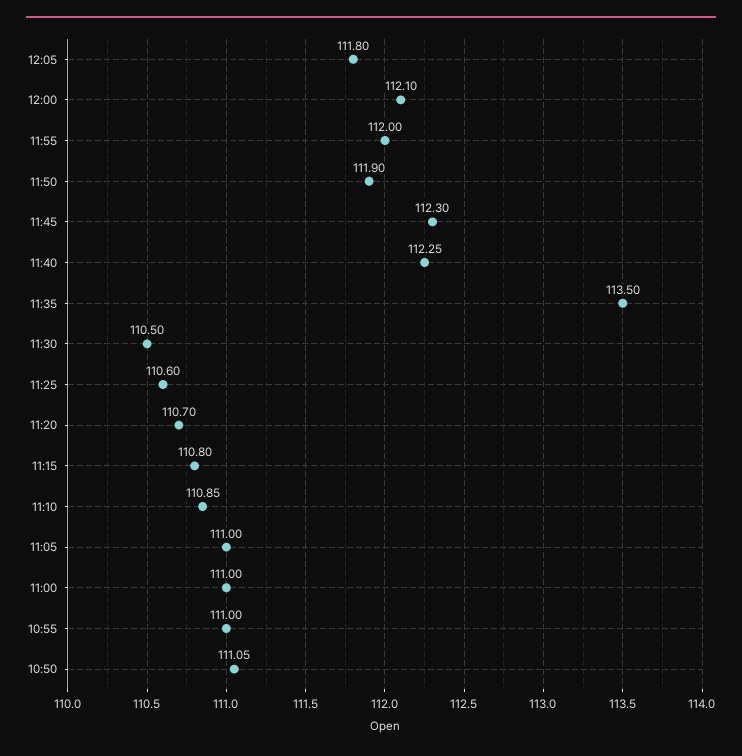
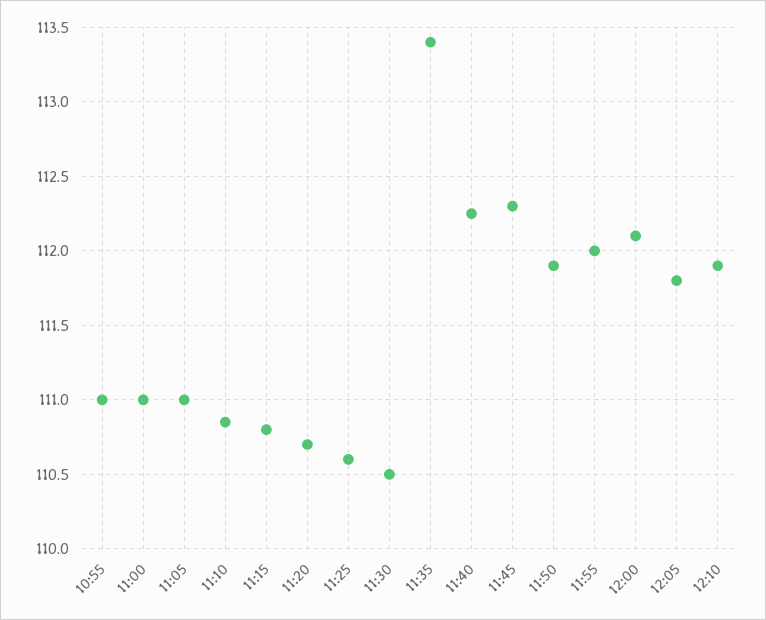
11:35: 113.5 -> 113.4
10:50: 111.05 -> none
12:10: none -> 111.9

